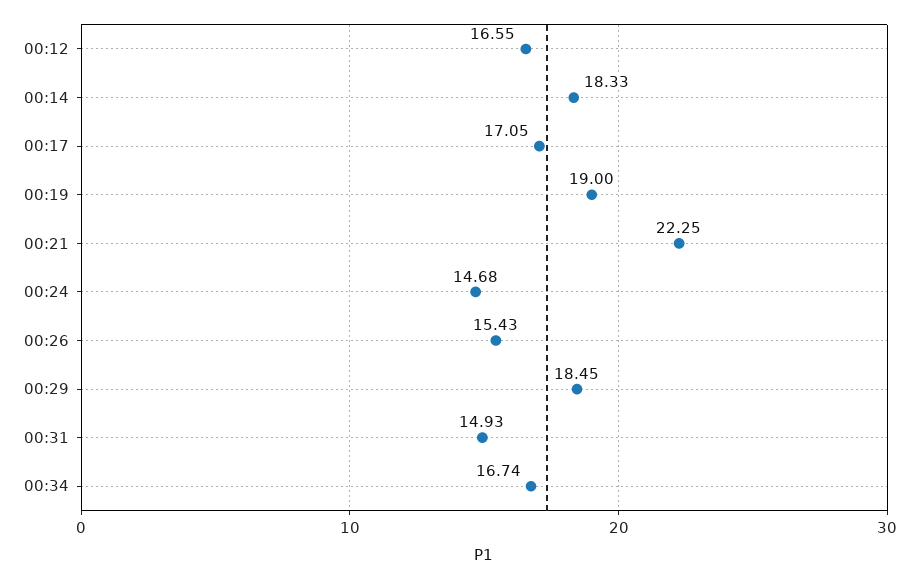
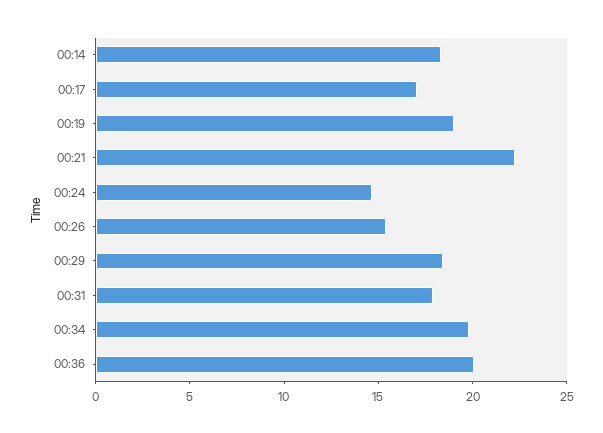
00:12: 16.55 -> none
00:31: 14.93 -> 18
00:34: 16.74 -> 20
00:36: none -> 20

